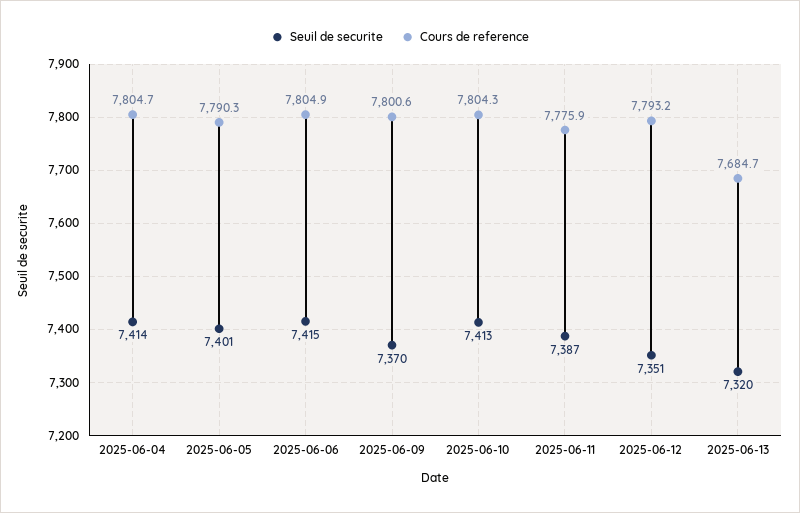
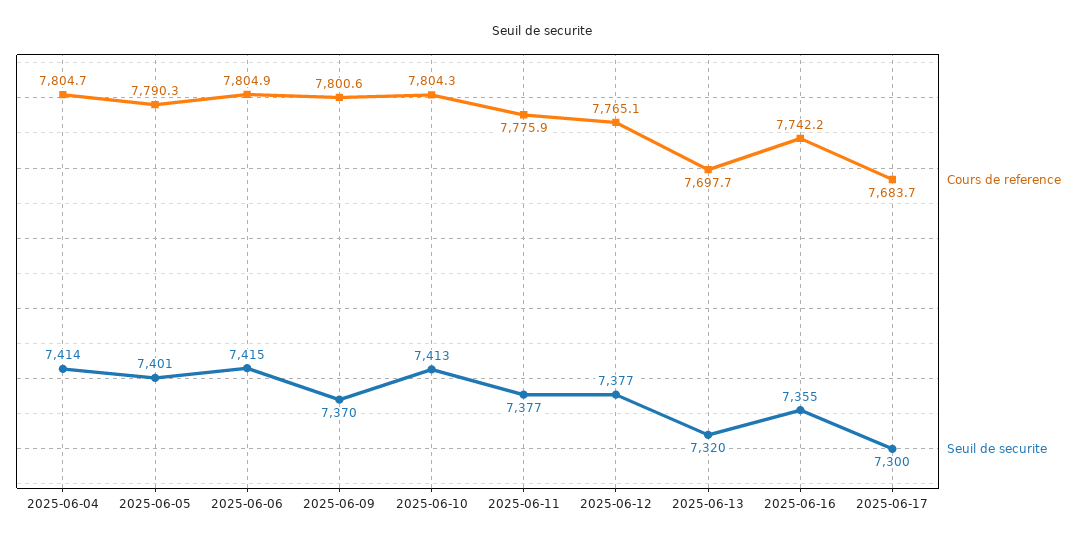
Seuil de securite, 2025-06-11: 7387 -> 7377
Seuil de securite, 2025-06-12: 7351 -> 7377
Cours de reference, 2025-06-12: 7793.2 -> 7765.1
Cours de reference, 2025-06-13: 7684.7 -> 7697.7
Cours de reference, 2025-06-16: none -> 7742.2
Seuil de securite, 2025-06-16: none -> 7355
Cours de reference, 2025-06-17: none -> 7683.7
Seuil de securite, 2025-06-17: none -> 7300

